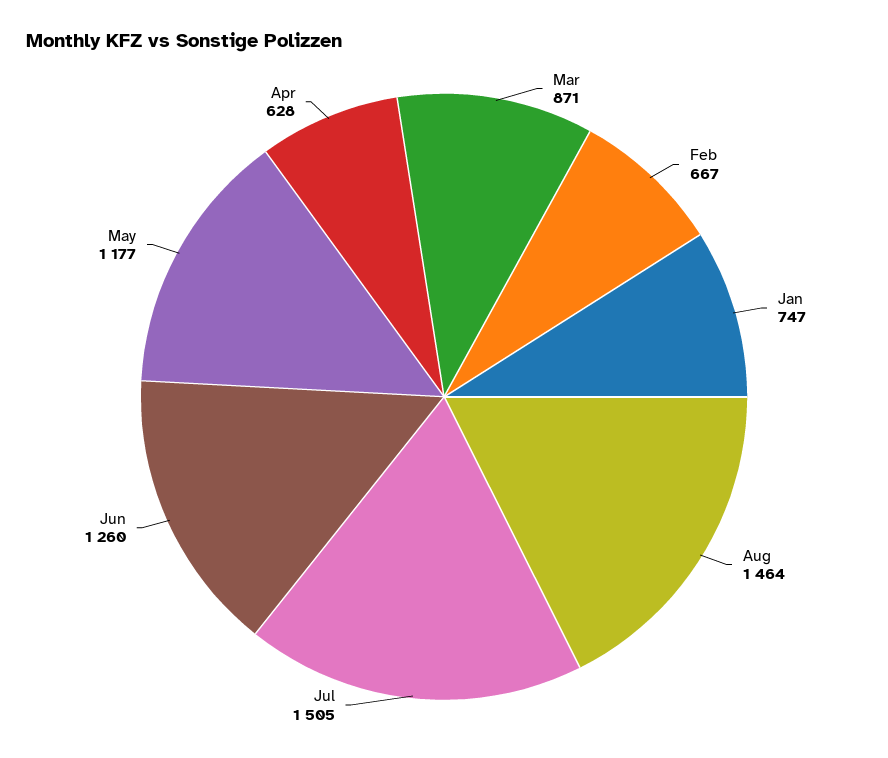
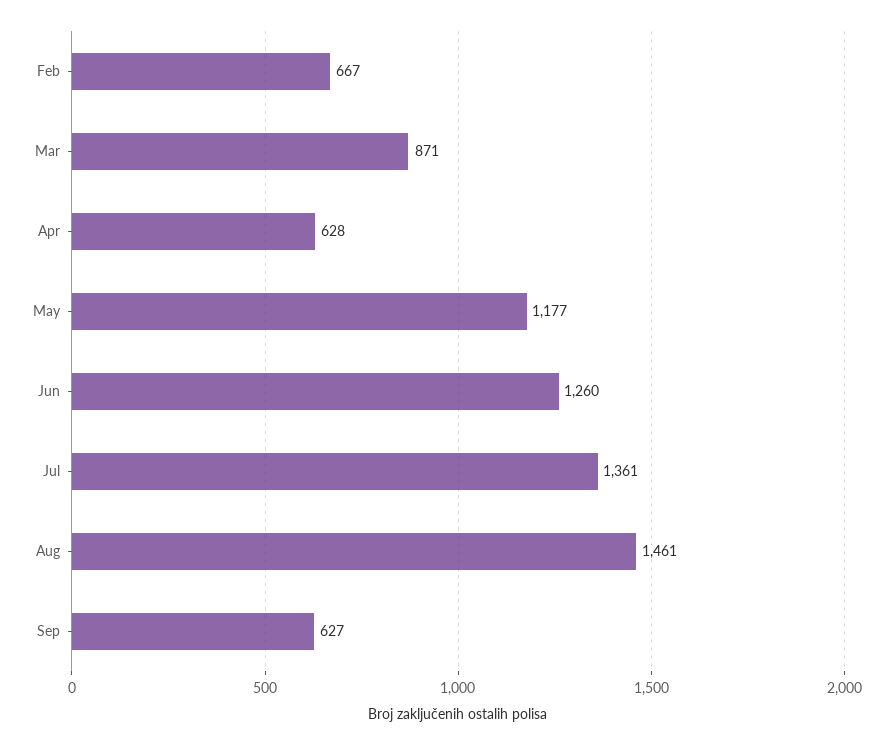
Jan: 747 -> none
Aug: 1464 -> 1461
Jul: 1505 -> 1361
Sep: none -> 627

